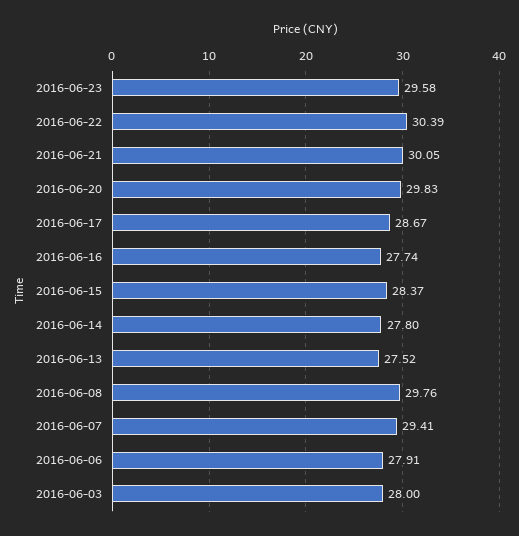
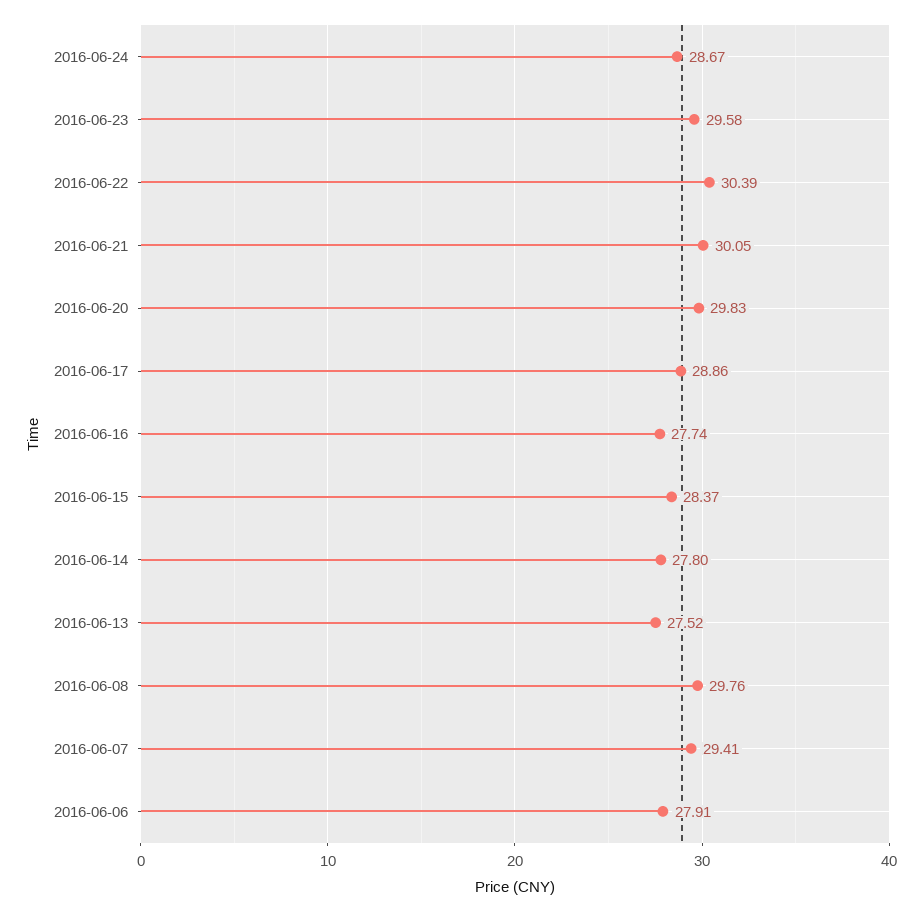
2016-06-17: 28.67 -> 28.86
2016-06-03: 28 -> none
2016-06-24: none -> 28.67

